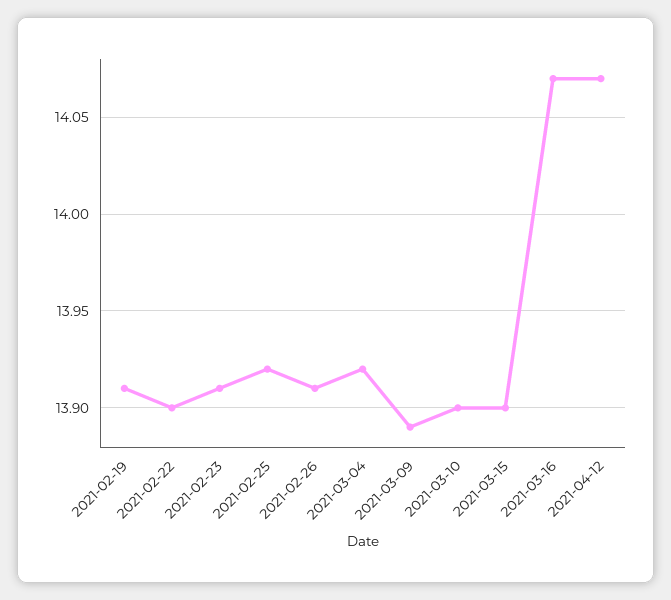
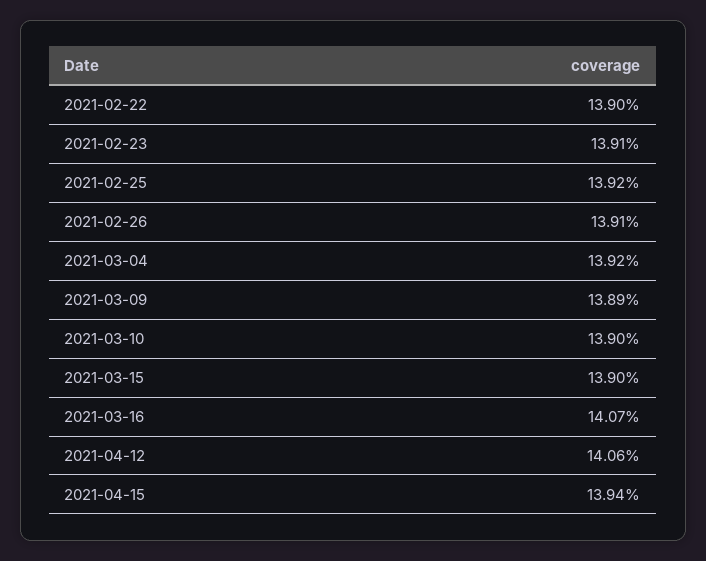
2021-02-19: 13.91 -> none
2021-04-12: 14.07 -> 14.06
2021-04-15: none -> 13.94

